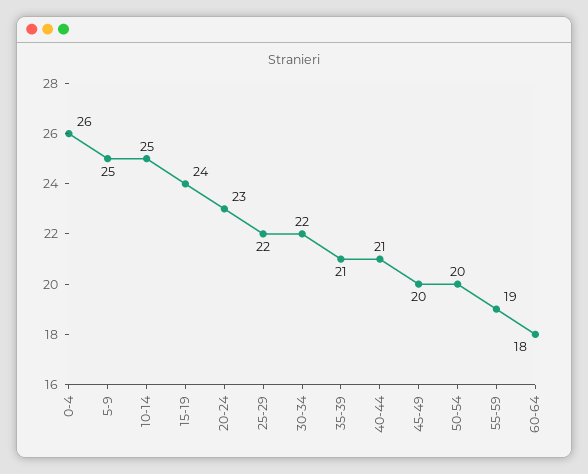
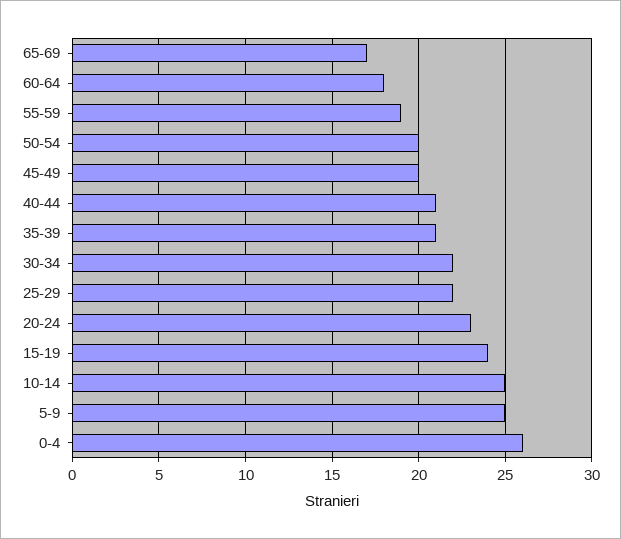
65-69: none -> 17

